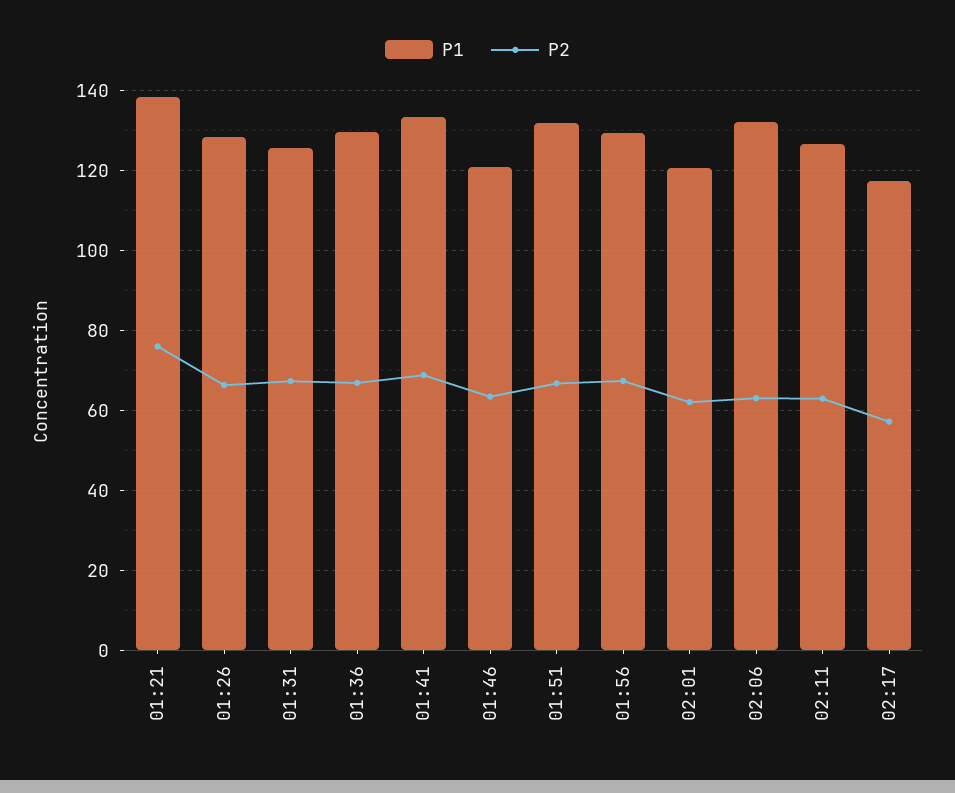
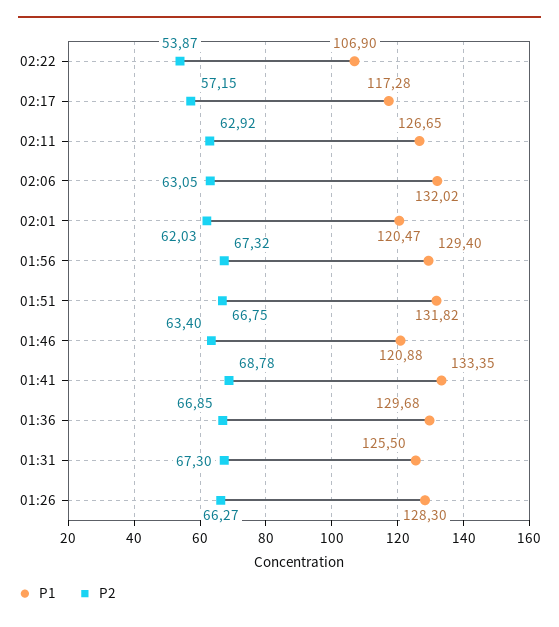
P1, 01:21: 138 -> none
P2, 01:21: 76 -> none
P1, 02:22: none -> 106.9
P2, 02:22: none -> 53.87

